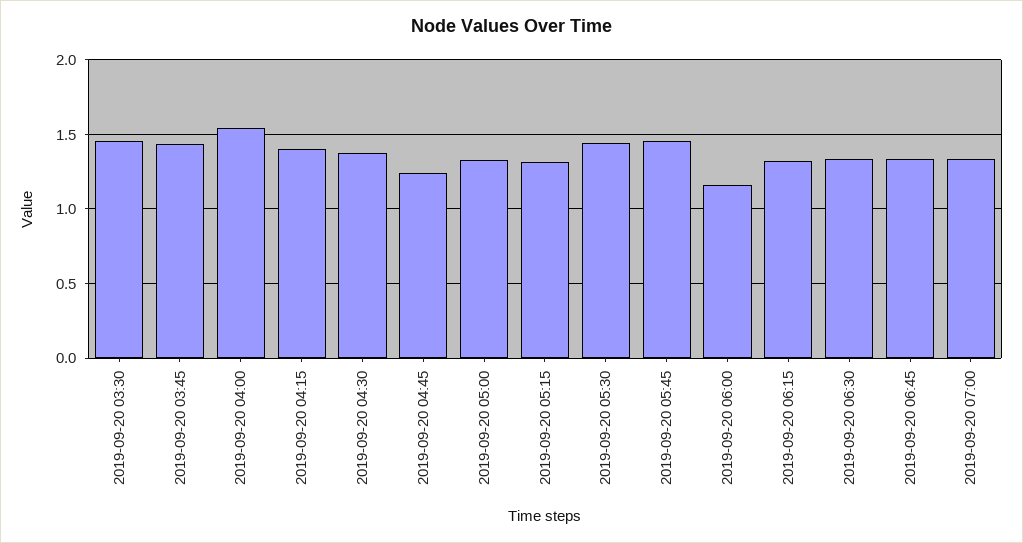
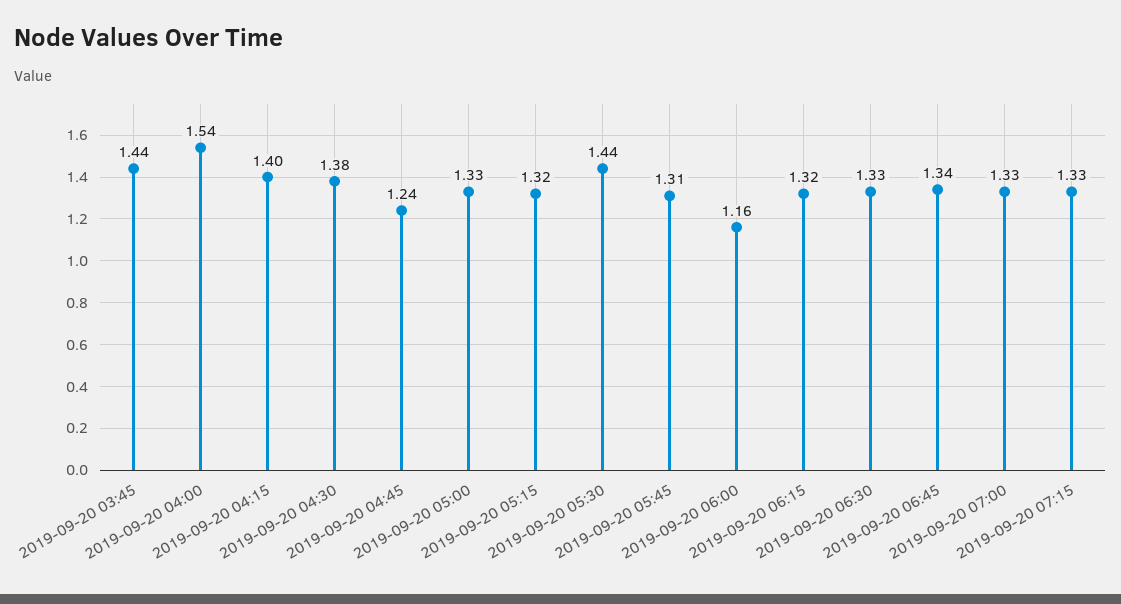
2019-09-20 03:30: 1.45 -> none
2019-09-20 05:45: 1.45 -> 1.31
2019-09-20 07:15: none -> 1.33

